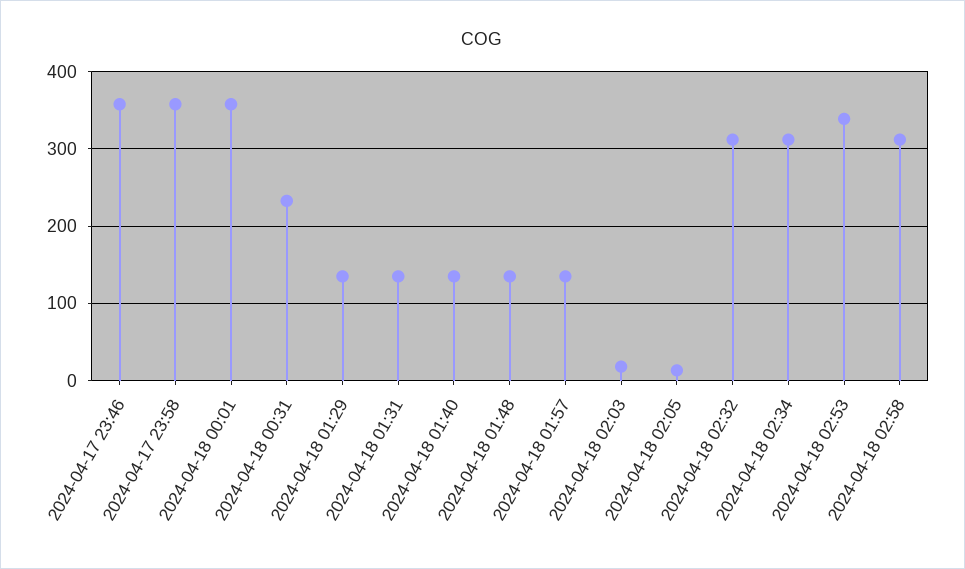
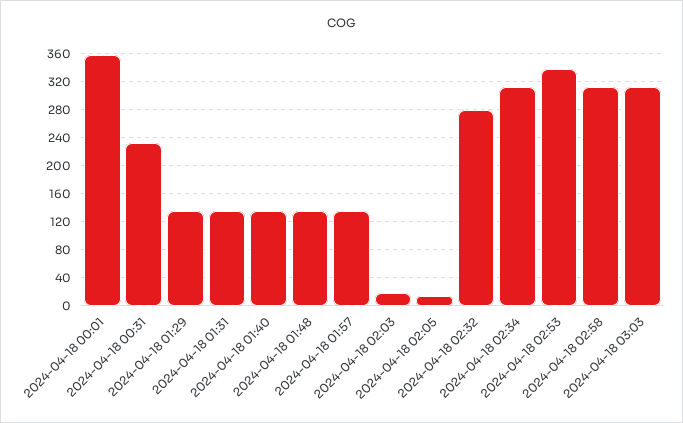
2024-04-17 23:46: 360 -> none
2024-04-17 23:58: 360 -> none
2024-04-18 02:32: 310 -> 280
2024-04-18 03:03: none -> 310

